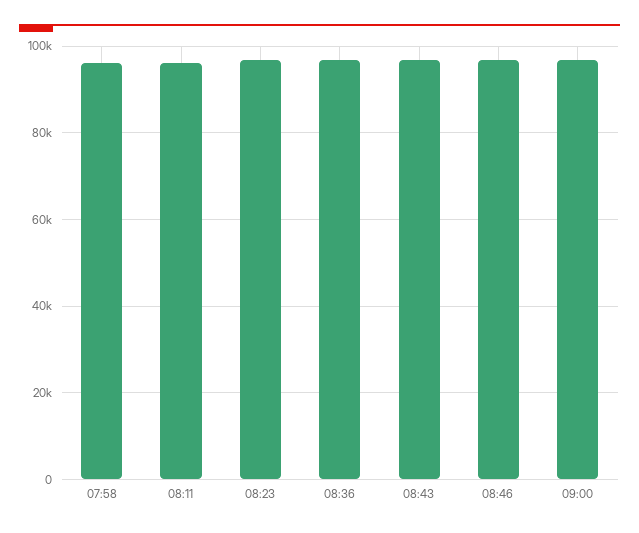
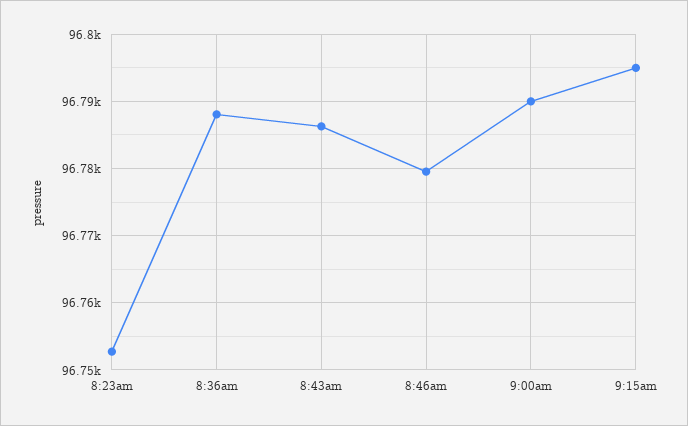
07:58: 96000 -> none
08:11: 96000 -> none
9:15am: none -> 96795

